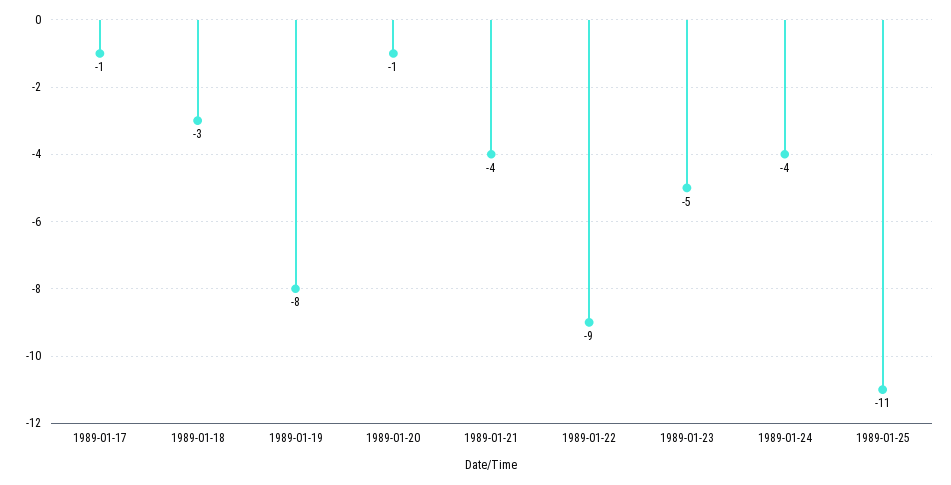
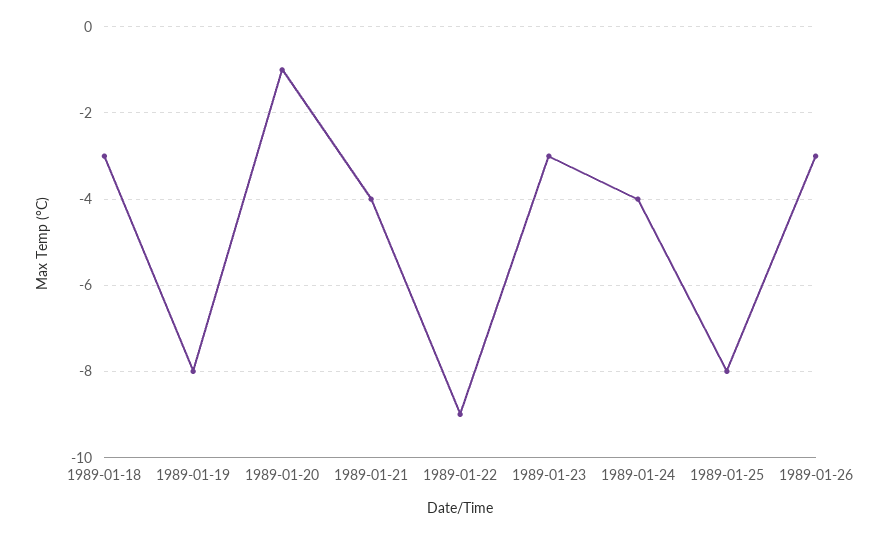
1989-01-17: -1 -> none
1989-01-23: -5 -> -3
1989-01-25: -11 -> -8
1989-01-26: none -> -3

